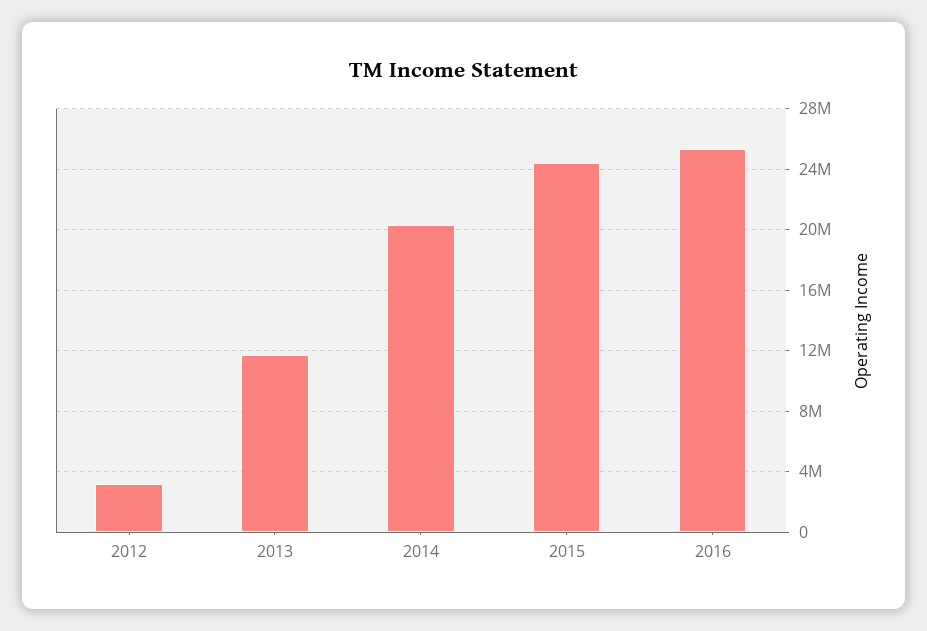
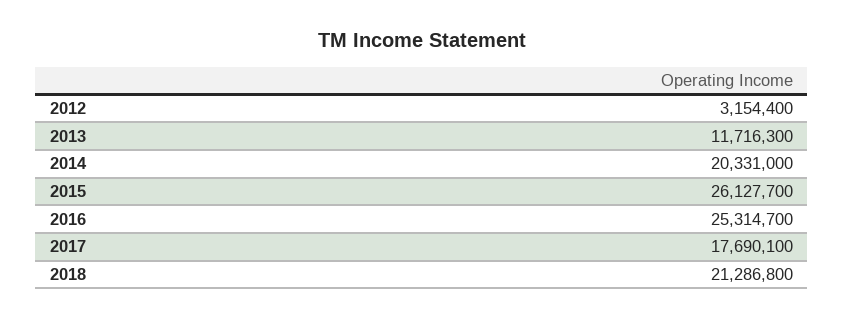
2015: 24500000 -> 26127700
2017: none -> 17690100
2018: none -> 21286800

